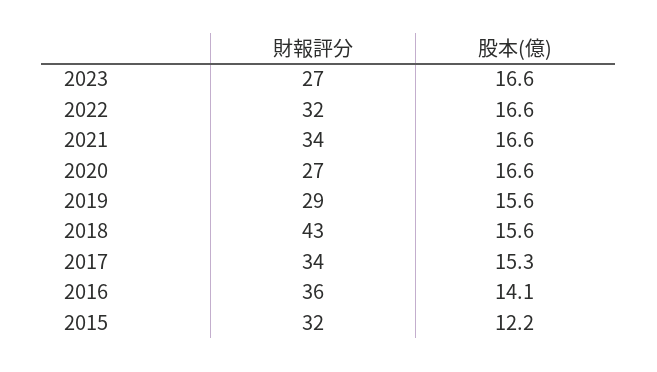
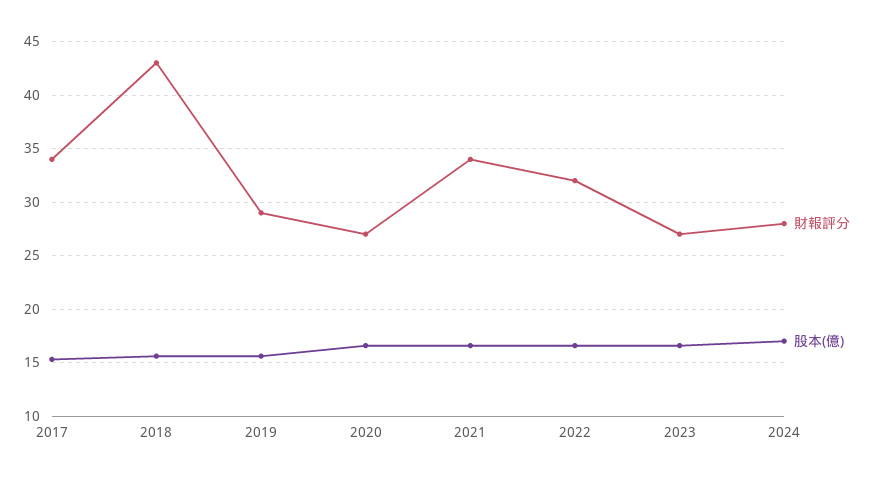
財報評分, 2016: 36 -> none
股本(億), 2016: 14.1 -> none
財報評分, 2015: 32 -> none
股本(億), 2015: 12.2 -> none
財報評分, 2024: none -> 28
股本(億), 2024: none -> 17

